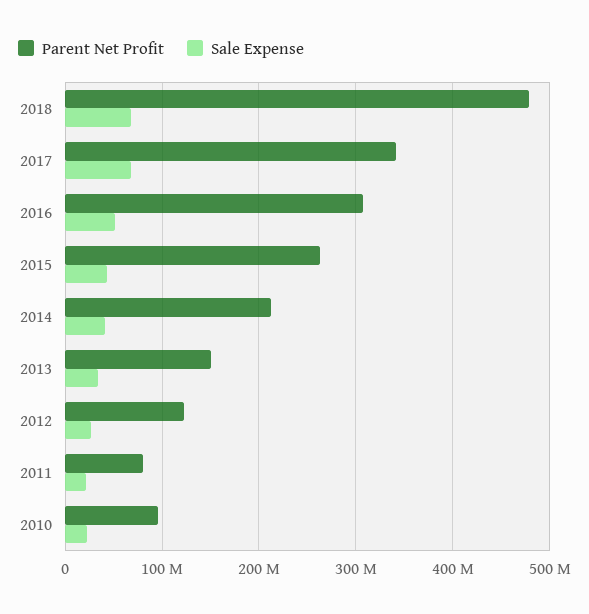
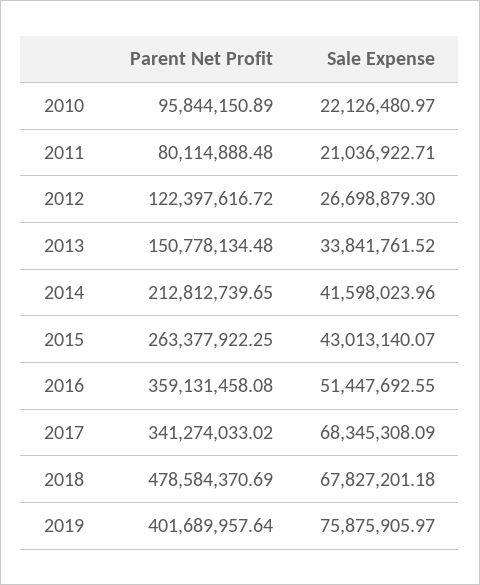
Parent Net Profit, 2016: 310000000 -> 359131458.08
Parent Net Profit, 2019: none -> 401689957.64
Sale Expense, 2019: none -> 75875905.97

